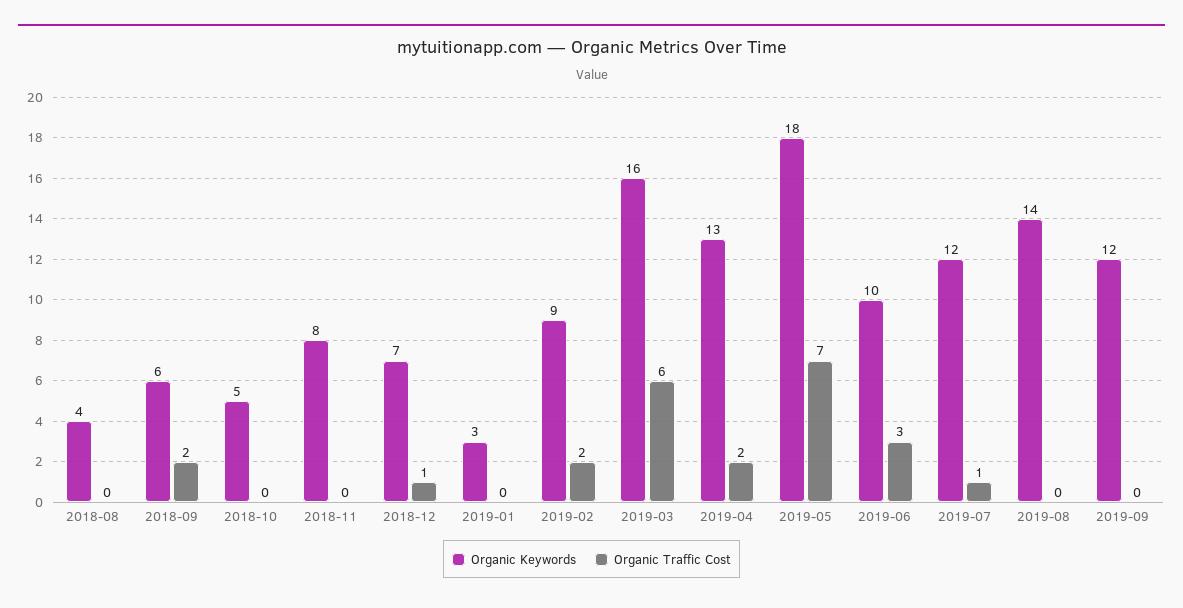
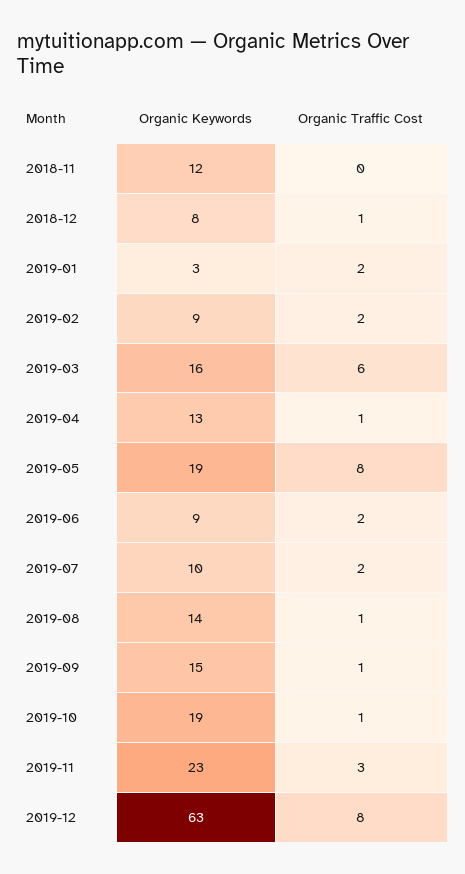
Organic Keywords, 2018-08: 4 -> none
Organic Traffic Cost, 2018-08: 0 -> none
Organic Keywords, 2018-09: 6 -> none
Organic Traffic Cost, 2018-09: 2 -> none
Organic Keywords, 2018-10: 5 -> none
Organic Traffic Cost, 2018-10: 0 -> none
Organic Keywords, 2018-11: 8 -> 12
Organic Keywords, 2018-12: 7 -> 8
Organic Traffic Cost, 2019-01: 0 -> 2
Organic Traffic Cost, 2019-04: 2 -> 1
Organic Keywords, 2019-05: 18 -> 19
Organic Traffic Cost, 2019-05: 7 -> 8
Organic Keywords, 2019-06: 10 -> 9
Organic Traffic Cost, 2019-06: 3 -> 2
Organic Keywords, 2019-07: 12 -> 10
Organic Traffic Cost, 2019-07: 1 -> 2
Organic Traffic Cost, 2019-08: 0 -> 1
Organic Keywords, 2019-09: 12 -> 15
Organic Traffic Cost, 2019-09: 0 -> 1
Organic Keywords, 2019-10: none -> 19
Organic Traffic Cost, 2019-10: none -> 1
Organic Keywords, 2019-11: none -> 23
Organic Traffic Cost, 2019-11: none -> 3
Organic Keywords, 2019-12: none -> 63
Organic Traffic Cost, 2019-12: none -> 8

